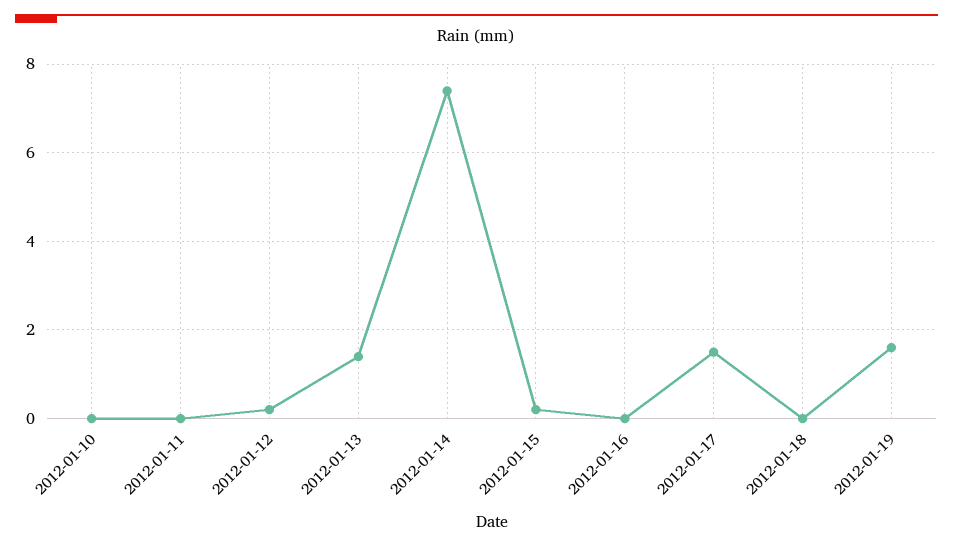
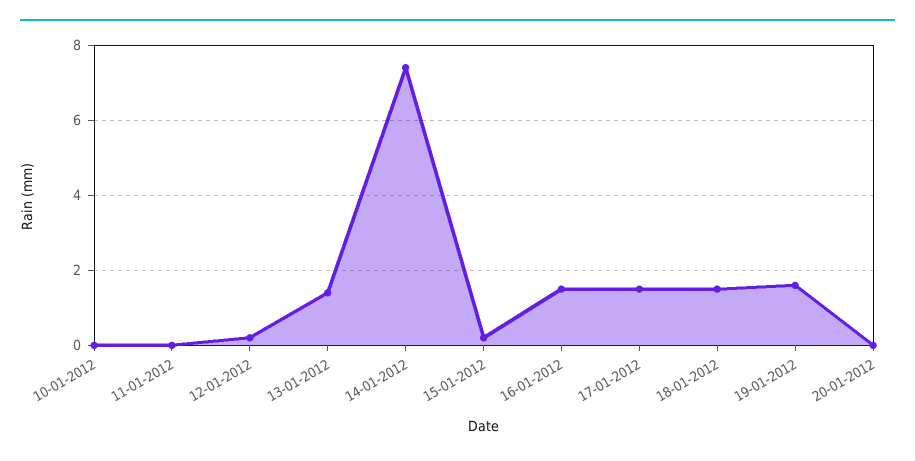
2012-01-16: 0 -> 1.5
2012-01-18: 0 -> 1.5
20-01-2012: none -> 0

